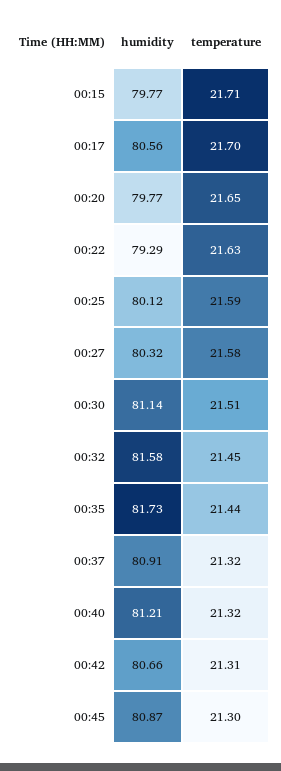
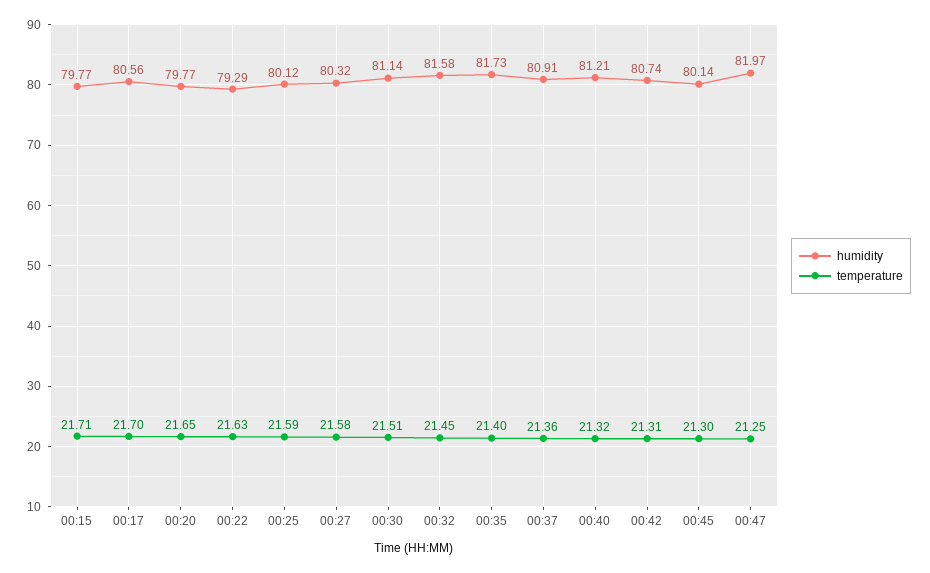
temperature, 00:35: 21.44 -> 21.4
temperature, 00:37: 21.32 -> 21.36
humidity, 00:42: 80.66 -> 80.74
humidity, 00:45: 80.87 -> 80.14
humidity, 00:47: none -> 81.97
temperature, 00:47: none -> 21.25

